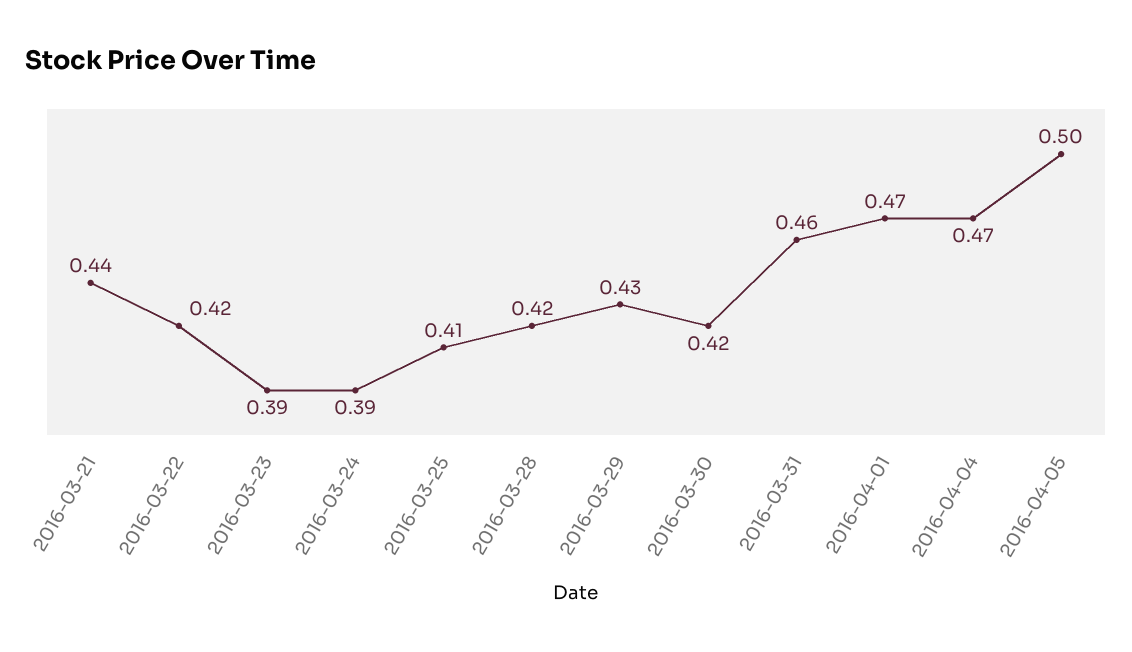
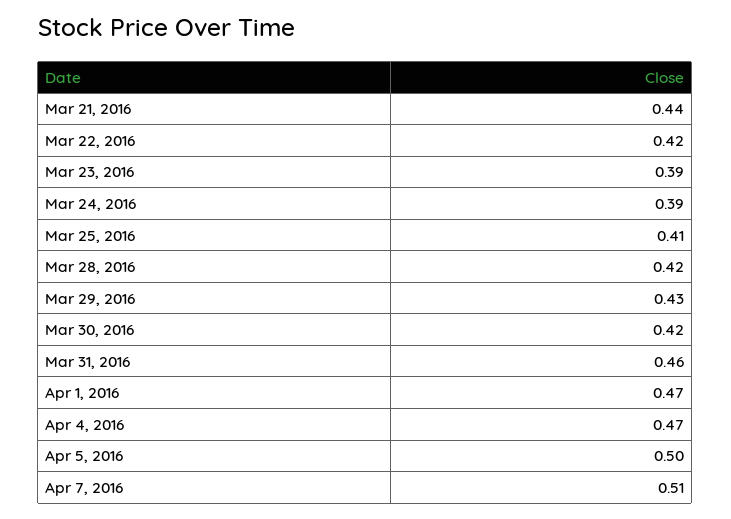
Apr 7, 2016: none -> 0.51

